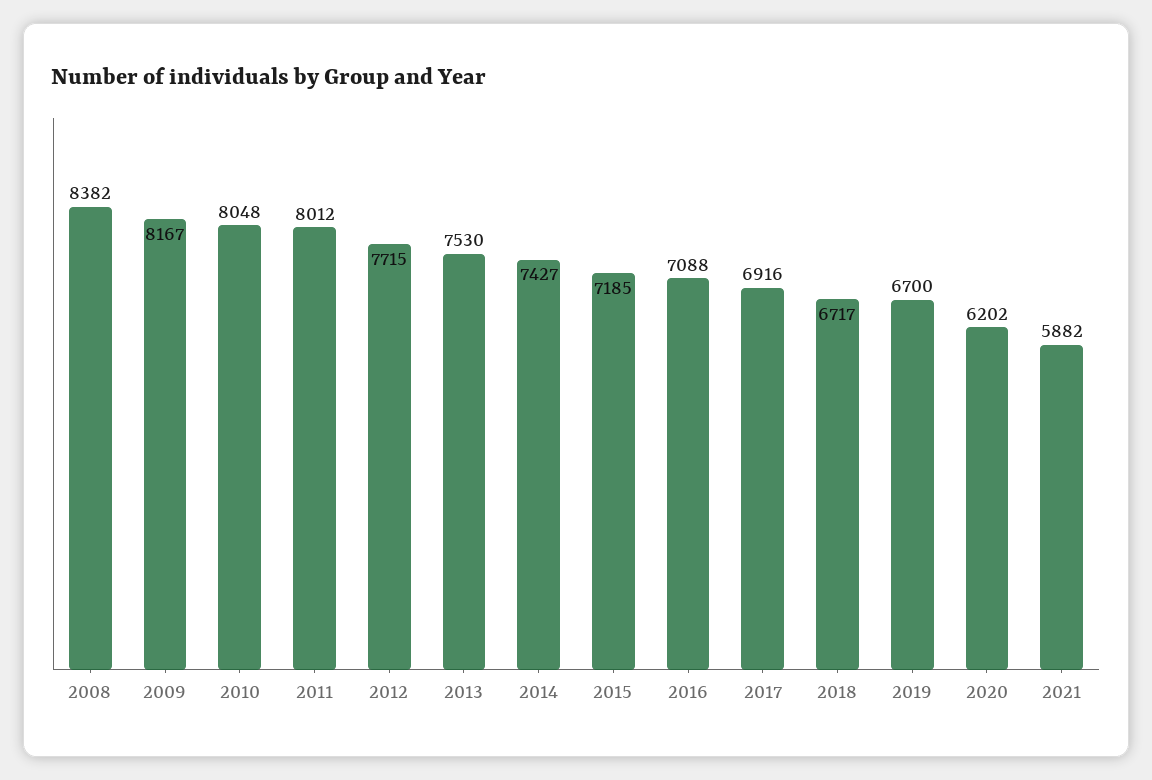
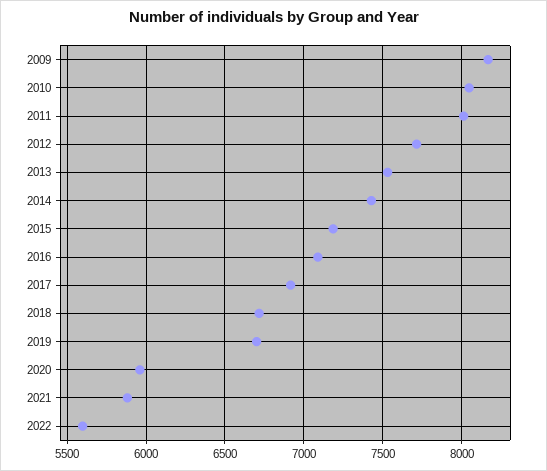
2008: 8382 -> none
2020: 6202 -> 5950
2022: none -> 5600

